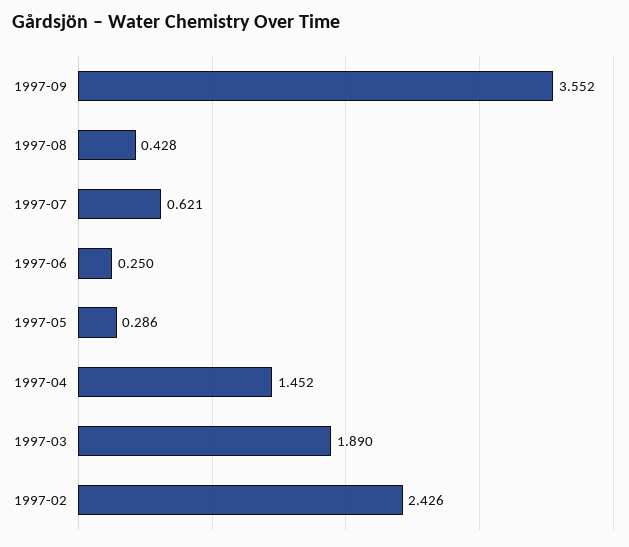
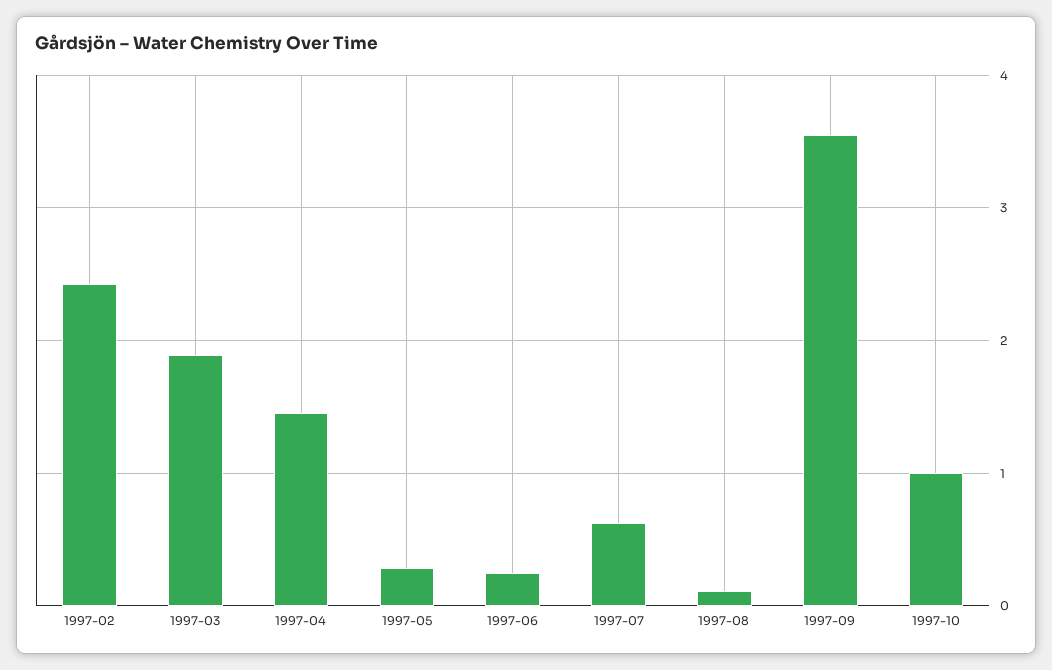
1997-08: 0.428 -> 0.1
1997-10: none -> 1

